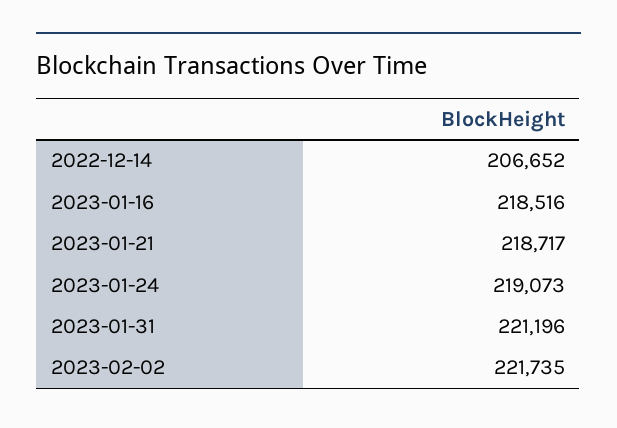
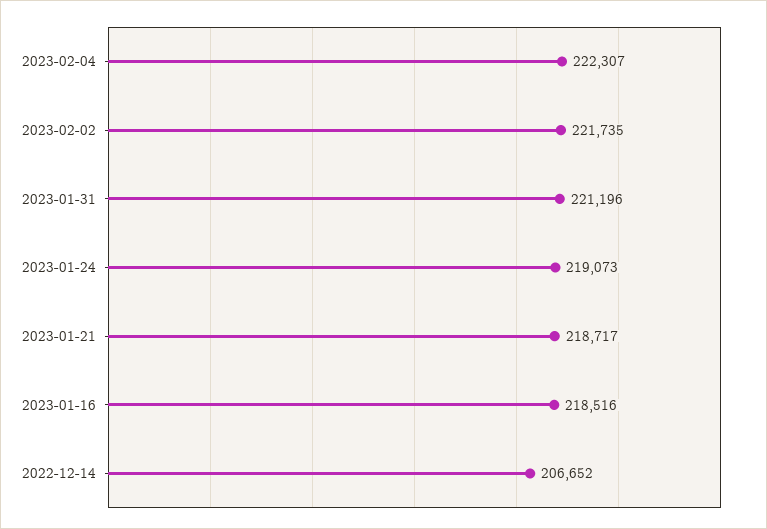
2023-02-04: none -> 222307

